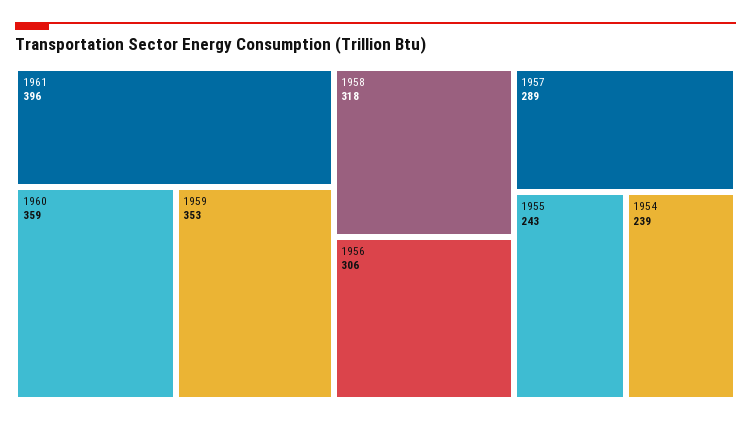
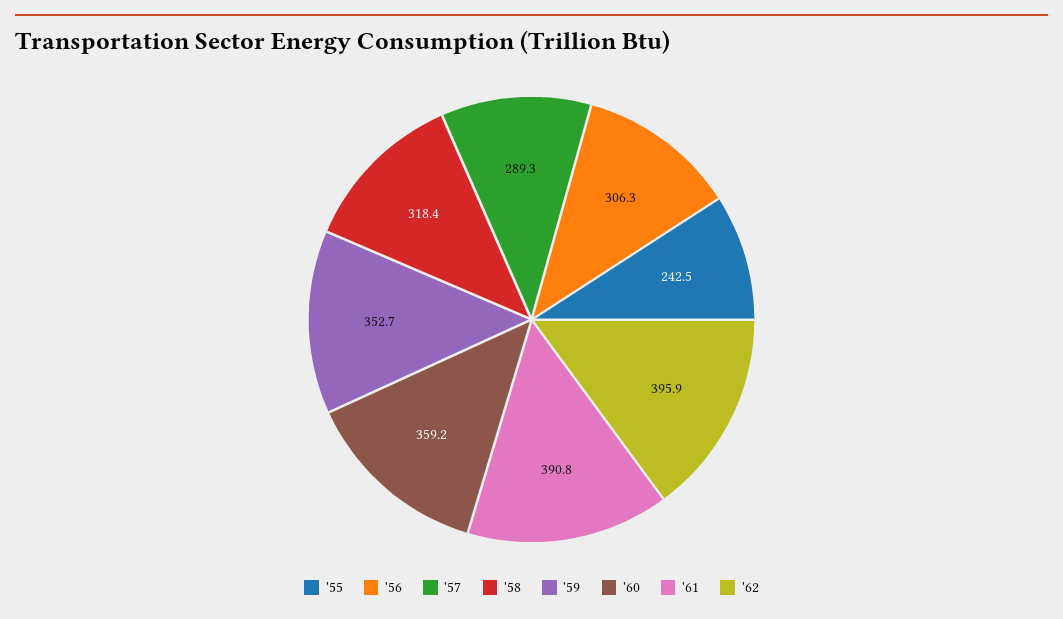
1961: 396 -> 390.8
1954: 239 -> none
'62: none -> 395.9

